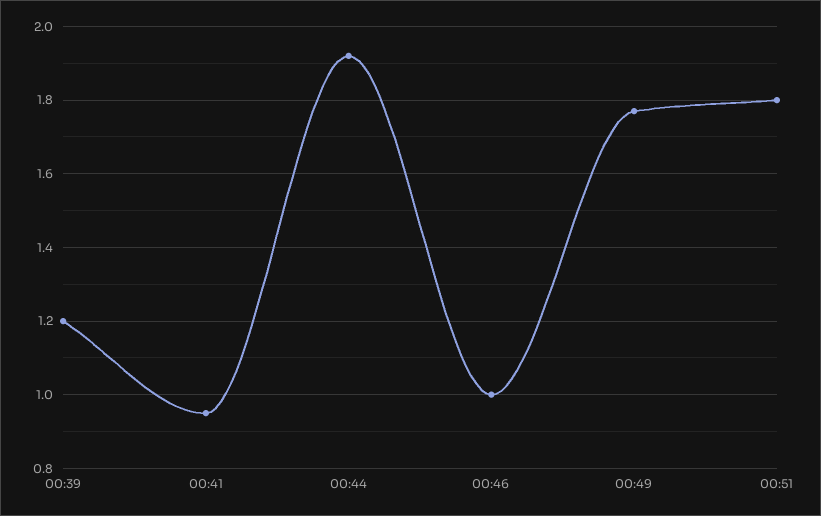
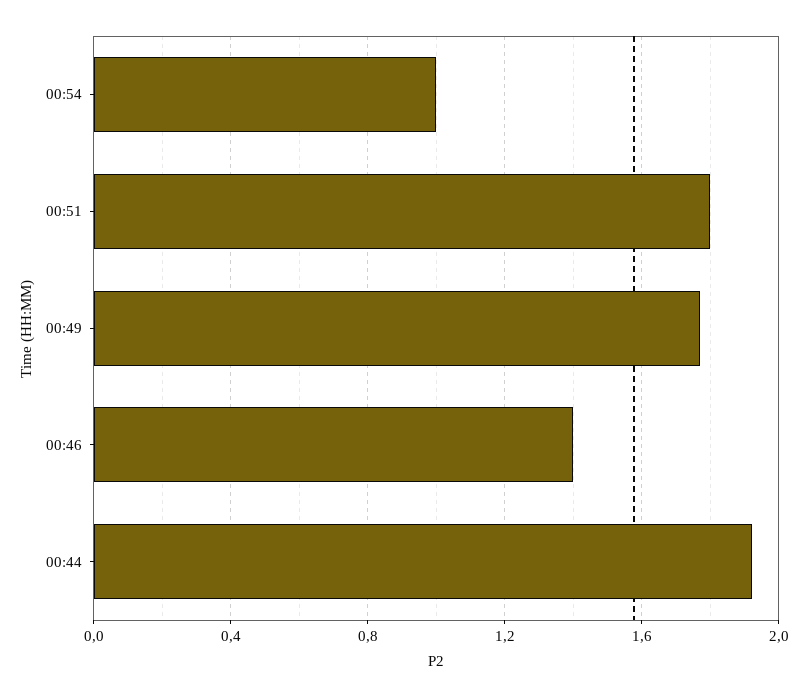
00:39: 1.2 -> none
00:41: 0.95 -> none
00:46: 1 -> 1.4
00:54: none -> 1

